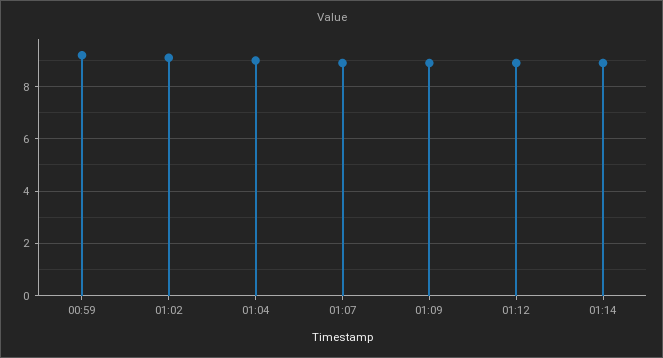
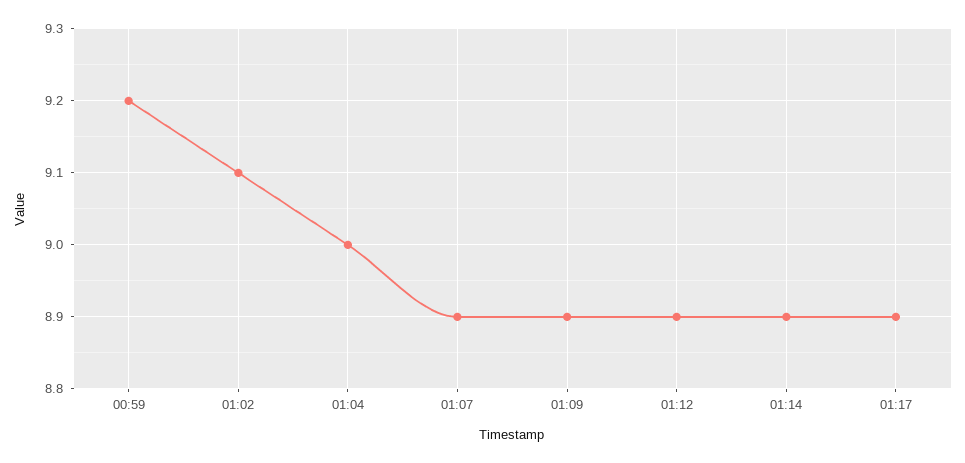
01:17: none -> 8.9

